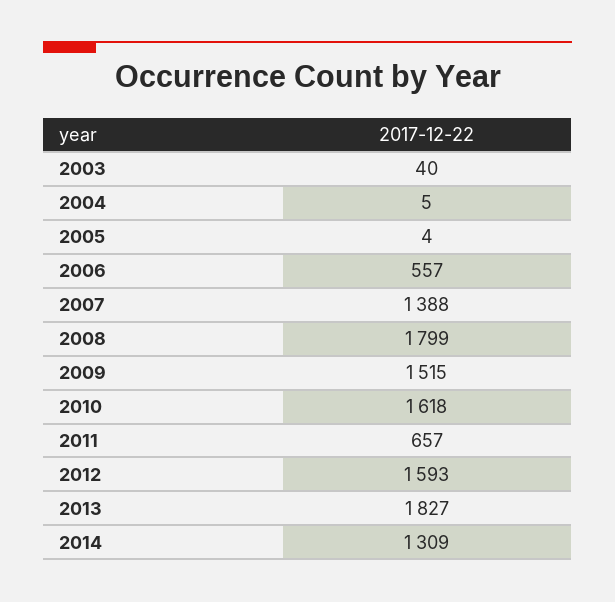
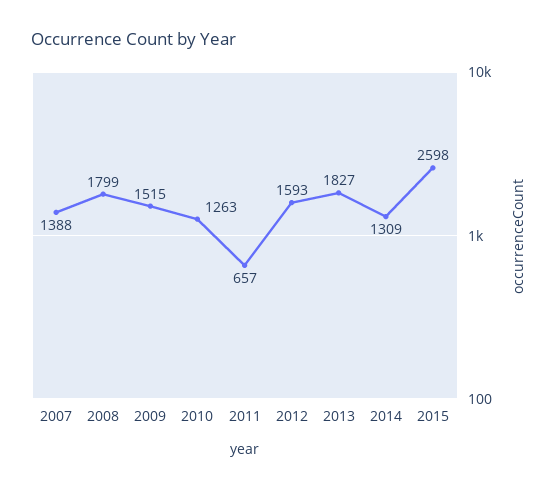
2003: 40 -> none
2004: 5 -> none
2005: 4 -> none
2006: 557 -> none
2010: 1618 -> 1263
2015: none -> 2598

